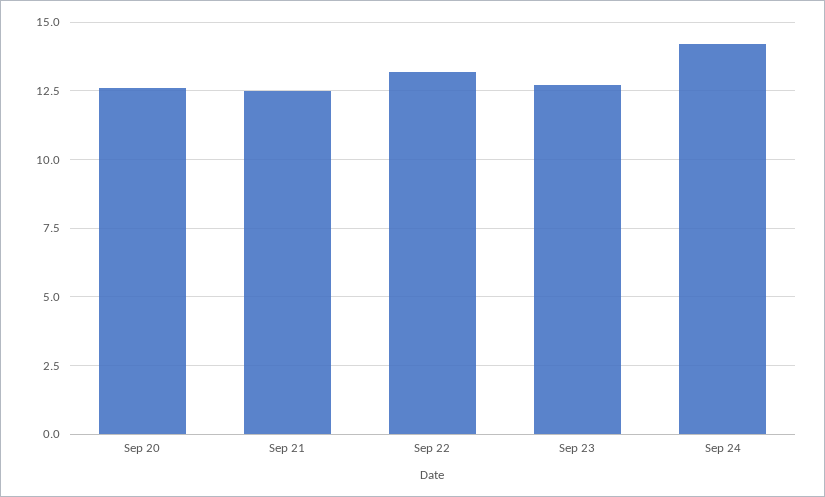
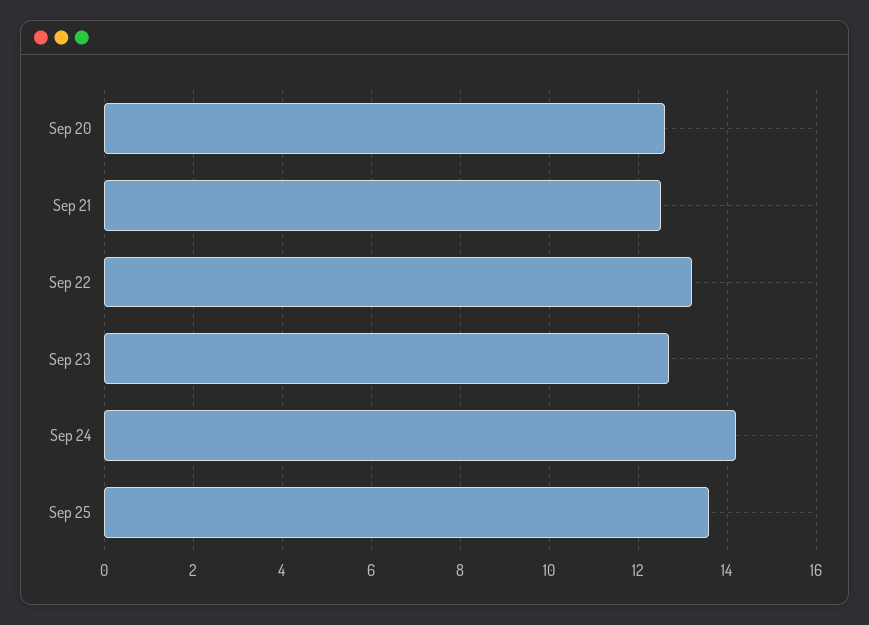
Sep 25: none -> 13.5

